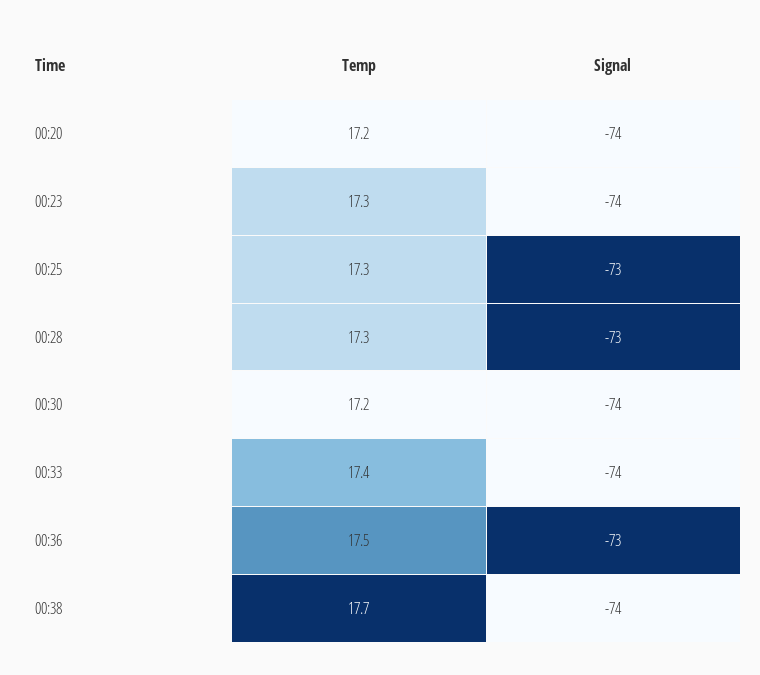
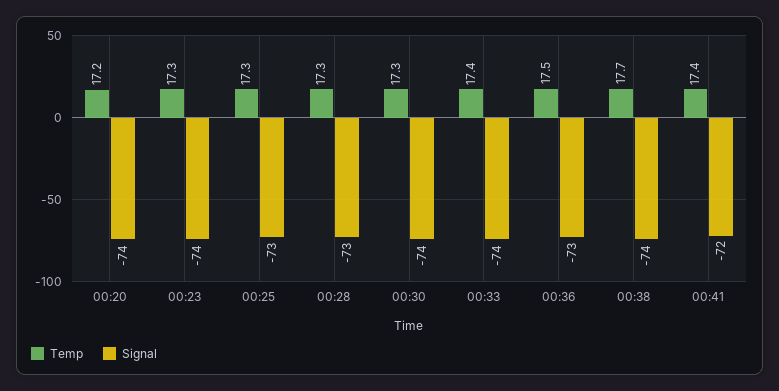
Temp, 00:30: 17.2 -> 17.3
Temp, 00:41: none -> 17.4
Signal, 00:41: none -> -72

